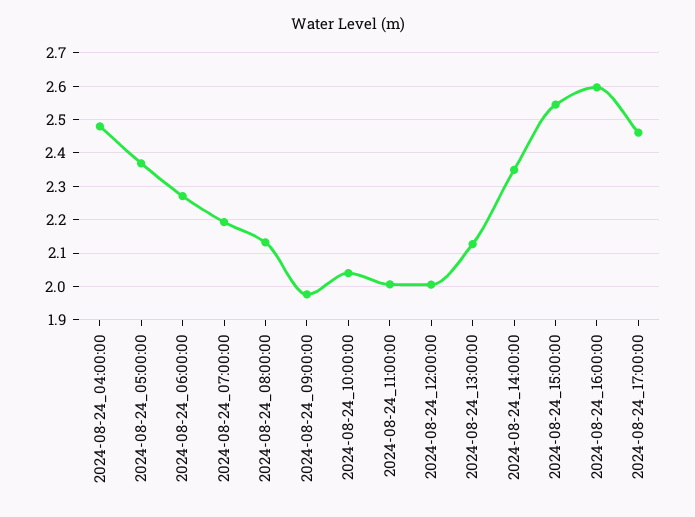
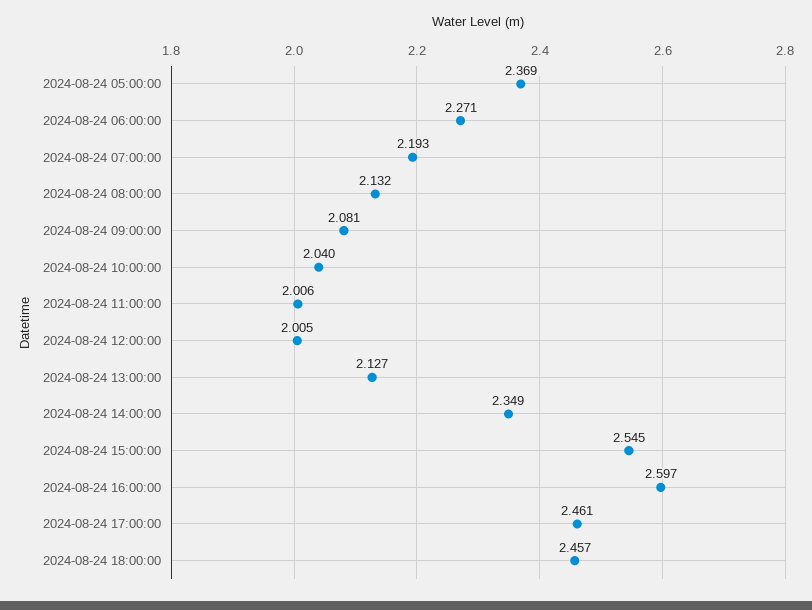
2024-08-24_04:00:00: 2.48 -> none
2024-08-24_09:00:00: 1.98 -> 2.081
2024-08-24 18:00:00: none -> 2.457

